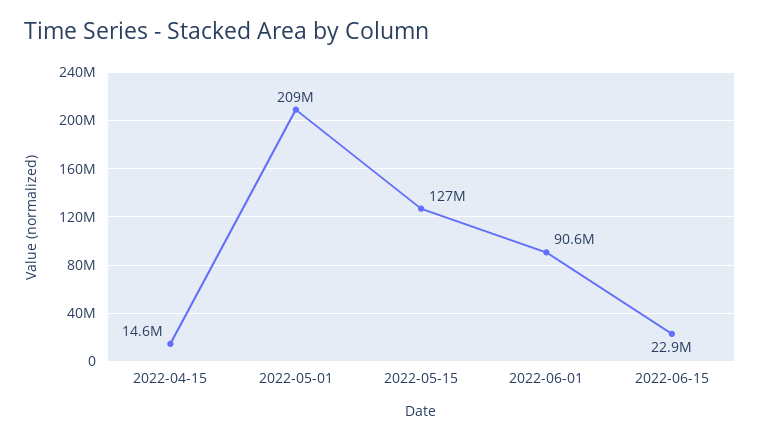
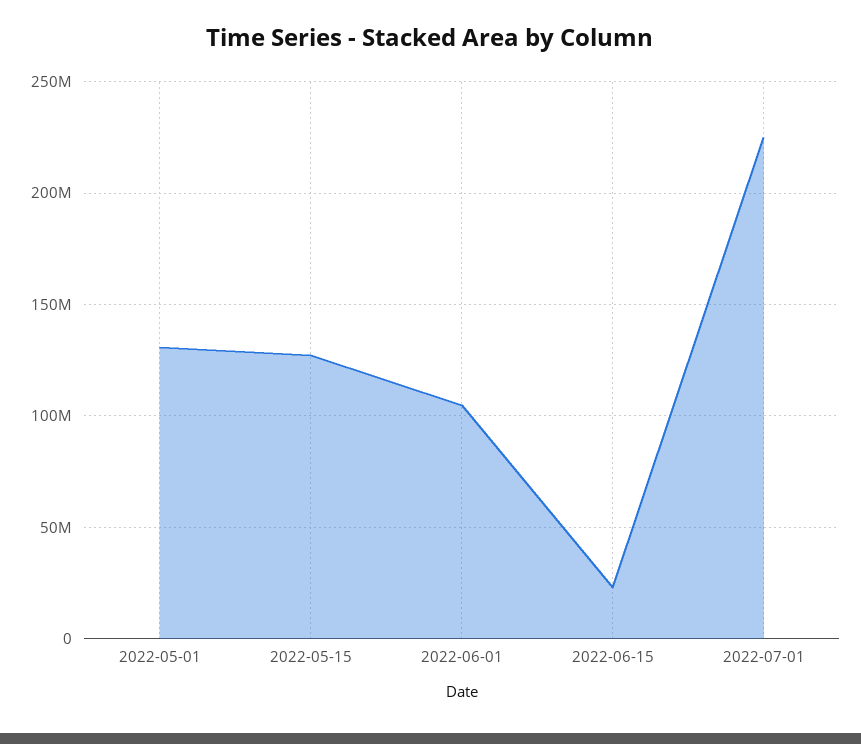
2022-04-15: 14600000 -> none
2022-05-01: 209000000 -> 130000000
2022-06-01: 90600000 -> 105000000
2022-07-01: none -> 225000000

